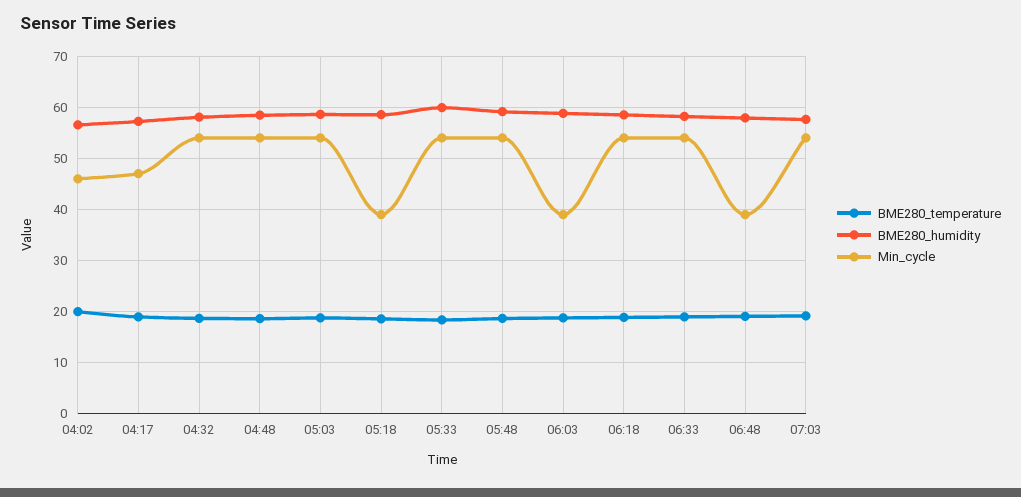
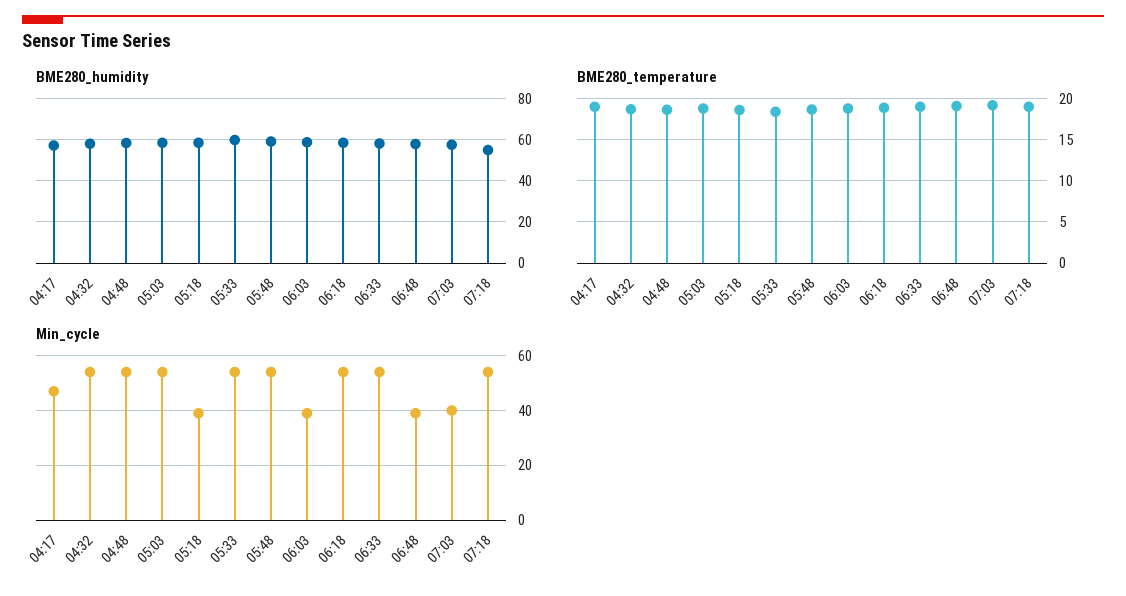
BME280_temperature, 04:02: 20 -> none
BME280_humidity, 04:02: 56 -> none
Min_cycle, 04:02: 46 -> none
Min_cycle, 07:03: 54 -> 40
BME280_humidity, 07:18: none -> 55
BME280_temperature, 07:18: none -> 19
Min_cycle, 07:18: none -> 55

